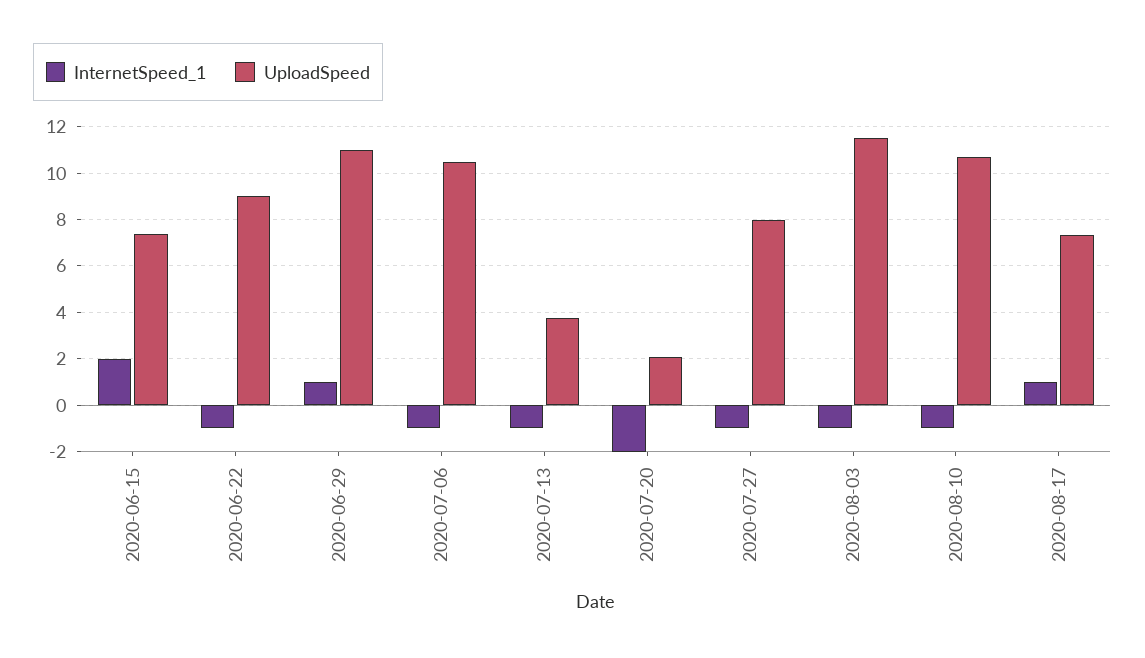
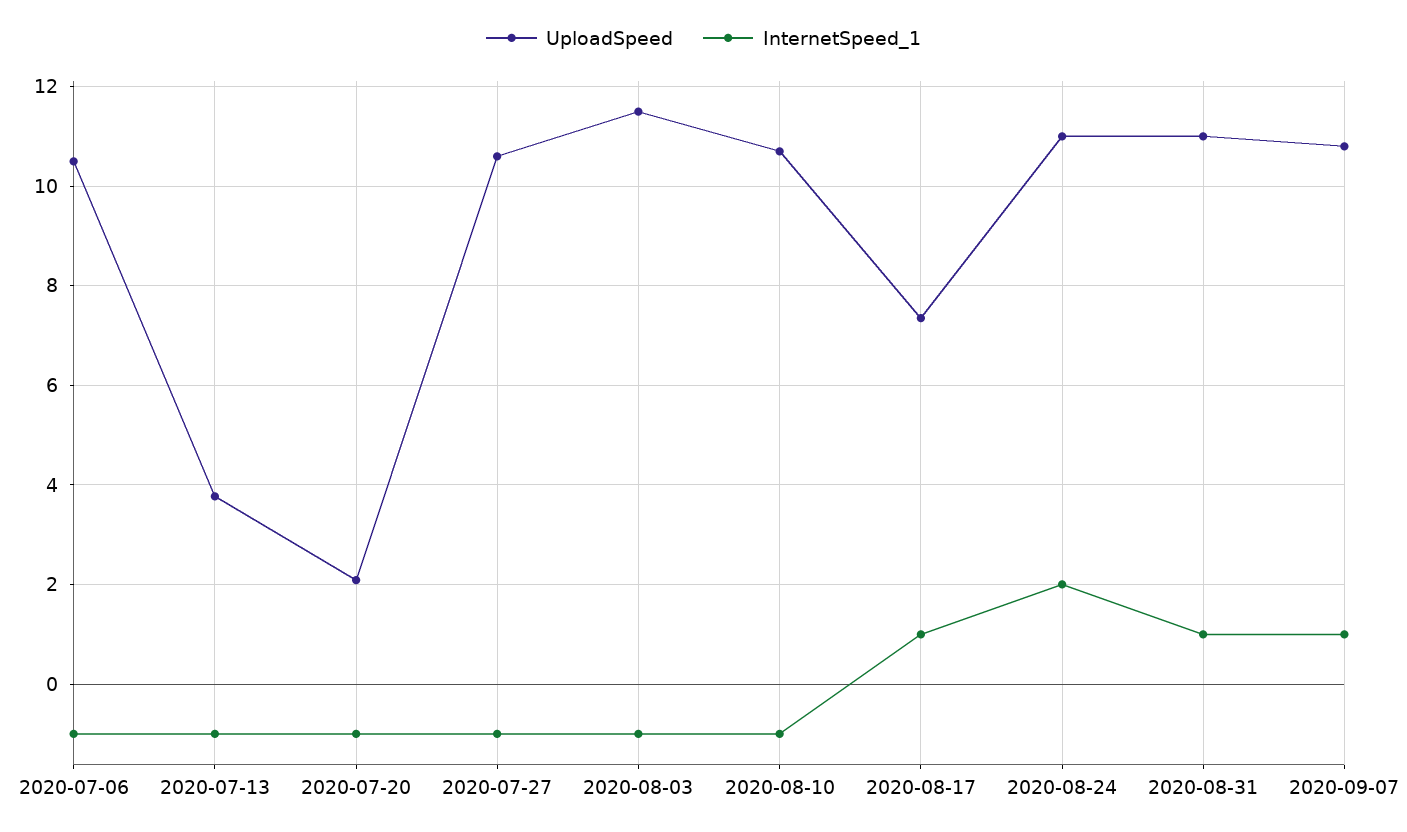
InternetSpeed_1, 2020-06-15: 2 -> none
UploadSpeed, 2020-06-15: 7.5 -> none
InternetSpeed_1, 2020-06-22: -1 -> none
UploadSpeed, 2020-06-22: 9 -> none
InternetSpeed_1, 2020-06-29: 1 -> none
UploadSpeed, 2020-06-29: 11 -> none
InternetSpeed_1, 2020-07-20: -2 -> -1
UploadSpeed, 2020-07-27: 8 -> 10.6
UploadSpeed, 2020-08-24: none -> 11
InternetSpeed_1, 2020-08-24: none -> 2
UploadSpeed, 2020-08-31: none -> 11
InternetSpeed_1, 2020-08-31: none -> 1
UploadSpeed, 2020-09-07: none -> 10.8
InternetSpeed_1, 2020-09-07: none -> 1

